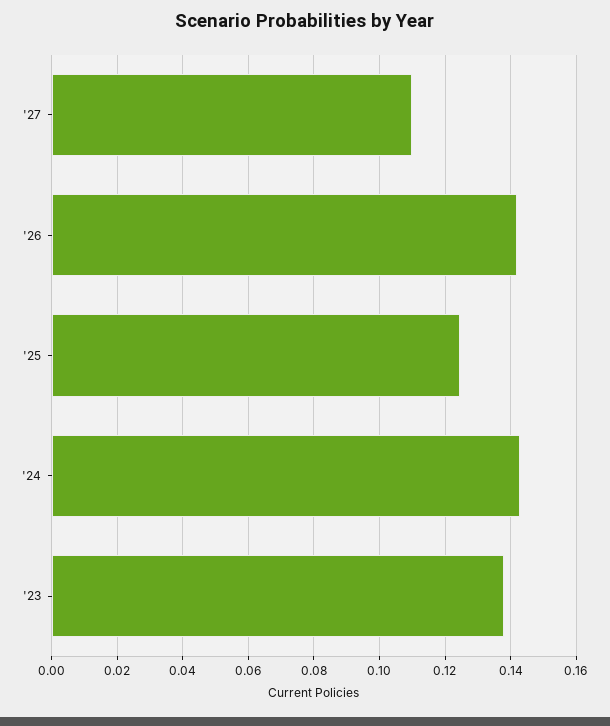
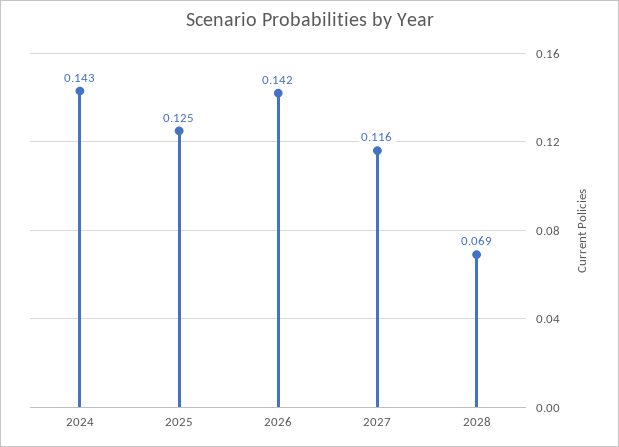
'27: 0.11 -> 0.116
'23: 0.138 -> none
2028: none -> 0.069

